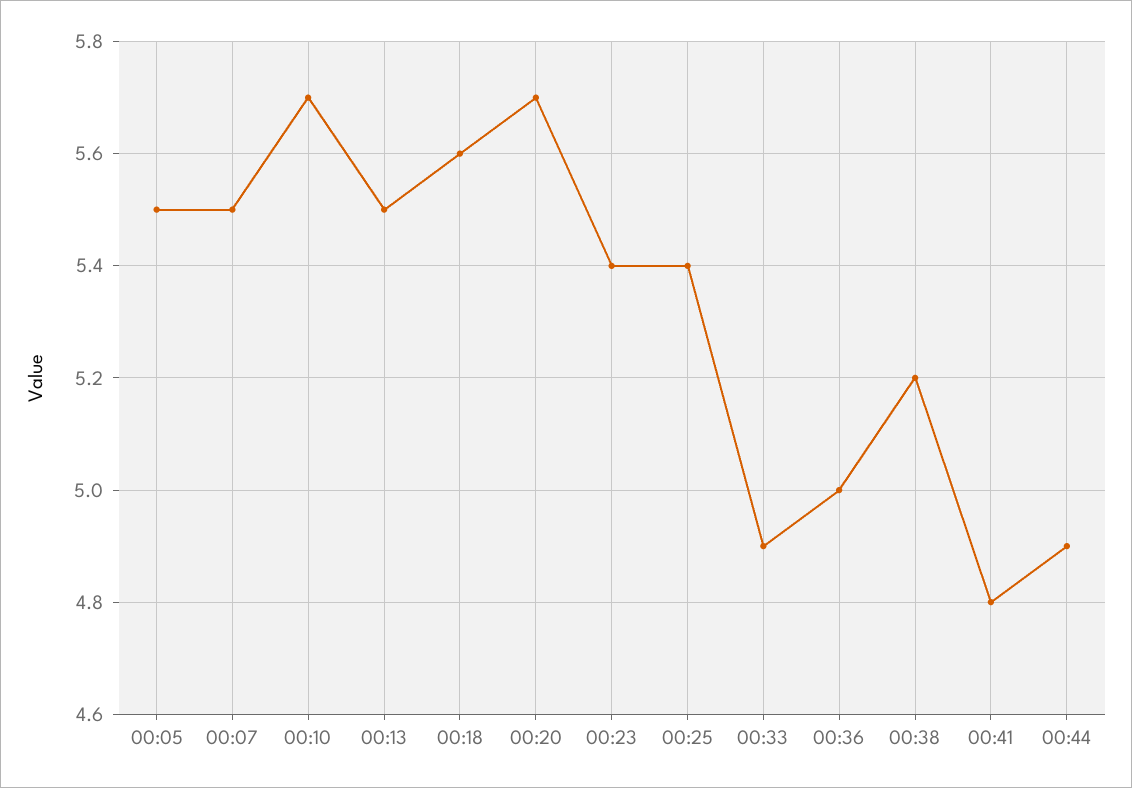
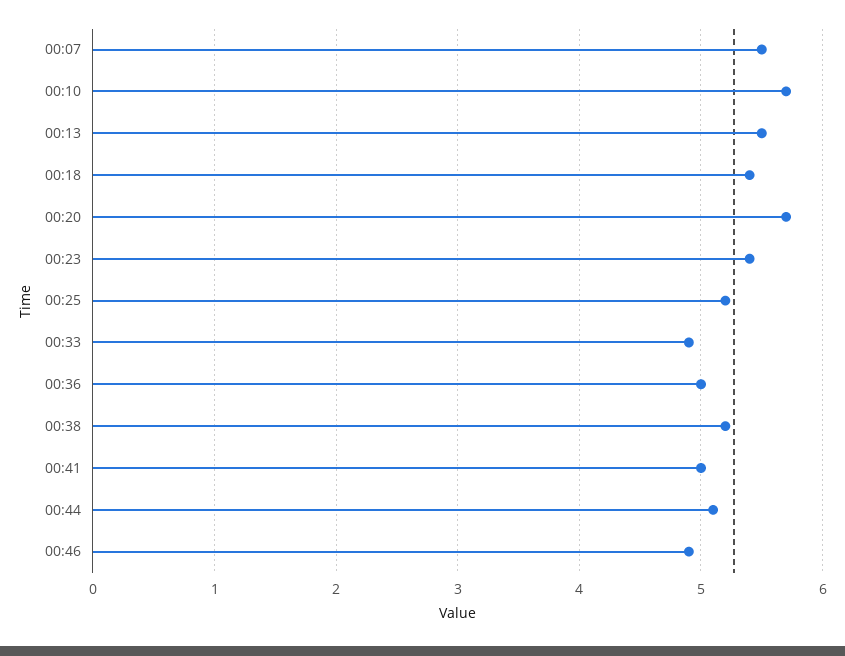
00:05: 5.5 -> none
00:18: 5.6 -> 5.4
00:25: 5.4 -> 5.2
00:41: 4.8 -> 5
00:44: 4.9 -> 5.1
00:46: none -> 4.9

